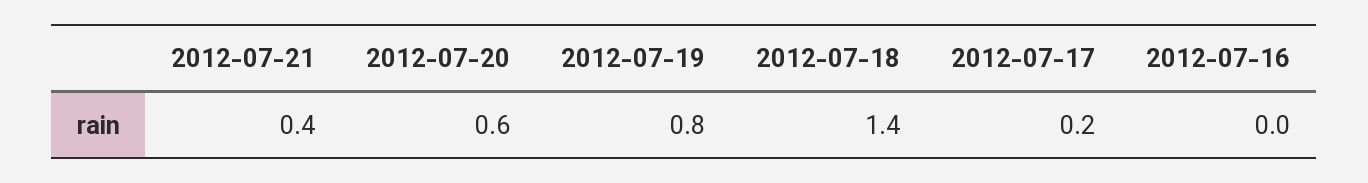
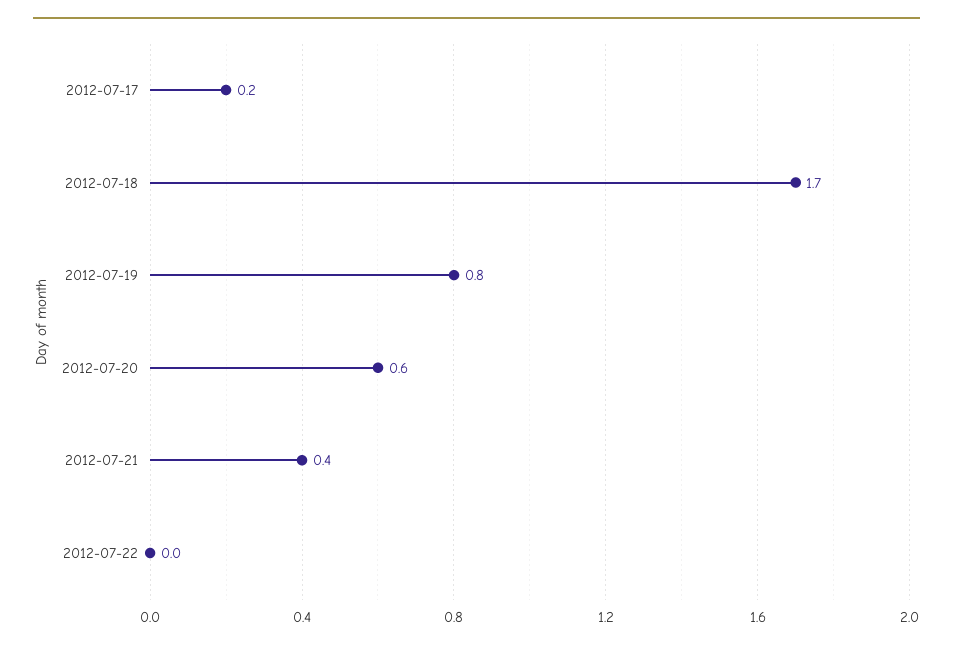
2012-07-18: 1.4 -> 1.7
2012-07-16: 0 -> none
2012-07-22: none -> 0

